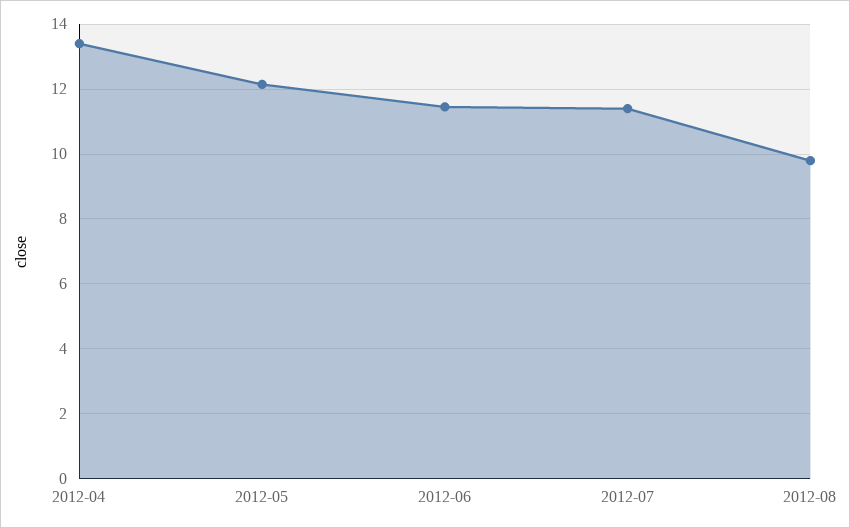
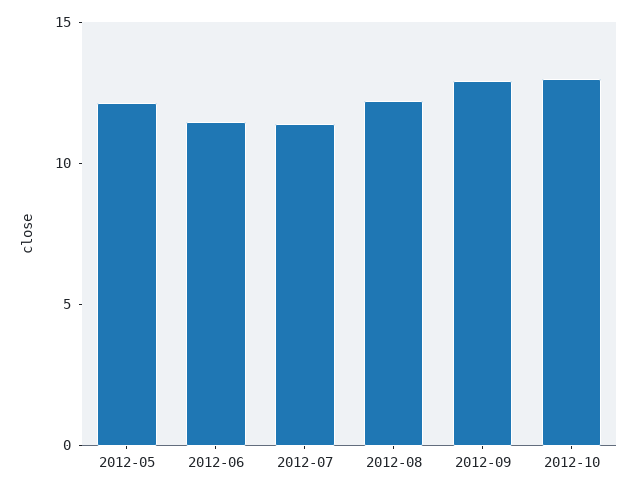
2012-04: 13.4 -> none
2012-08: 9.8 -> 12
2012-09: none -> 13
2012-10: none -> 13

